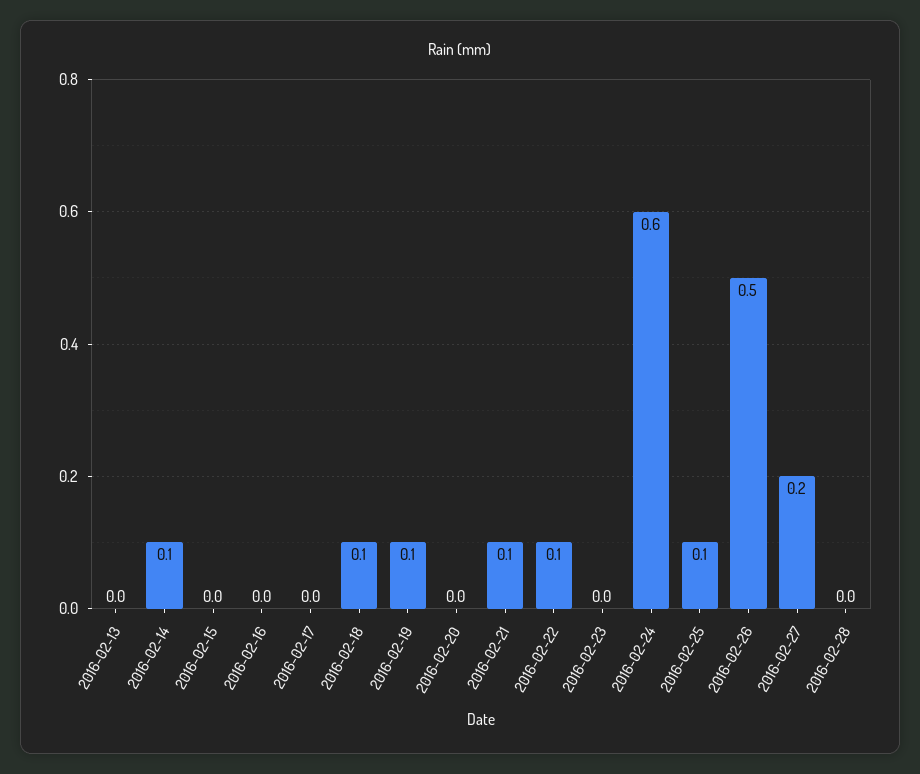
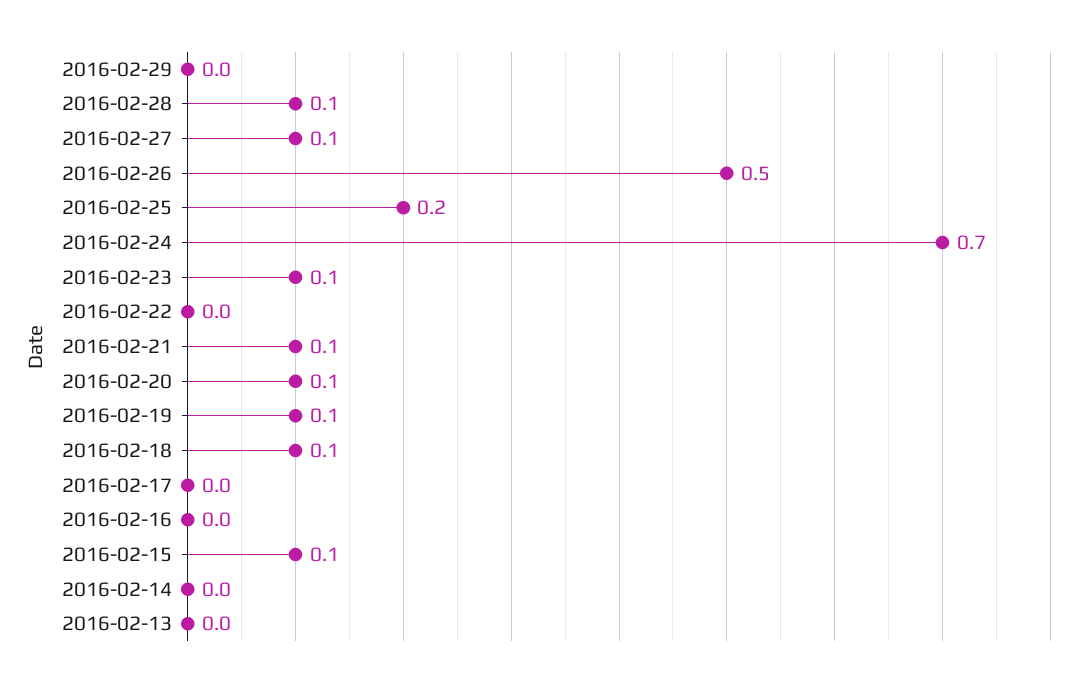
2016-02-14: 0.1 -> 0
2016-02-15: 0 -> 0.1
2016-02-20: 0 -> 0.1
2016-02-22: 0.1 -> 0
2016-02-23: 0 -> 0.1
2016-02-24: 0.6 -> 0.7
2016-02-25: 0.1 -> 0.2
2016-02-27: 0.2 -> 0.1
2016-02-28: 0 -> 0.1
2016-02-29: none -> 0

